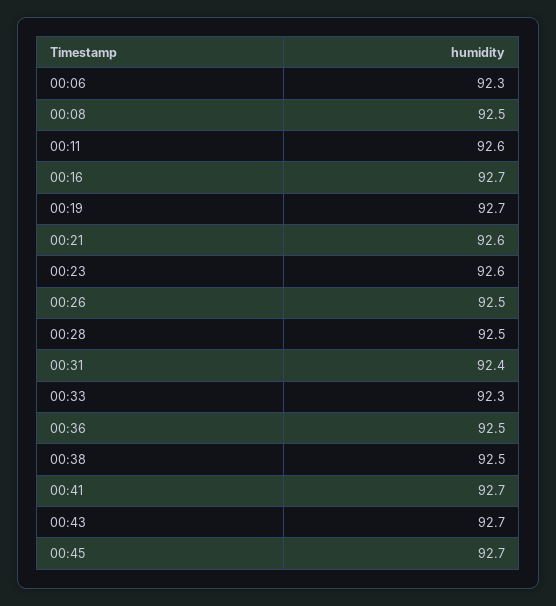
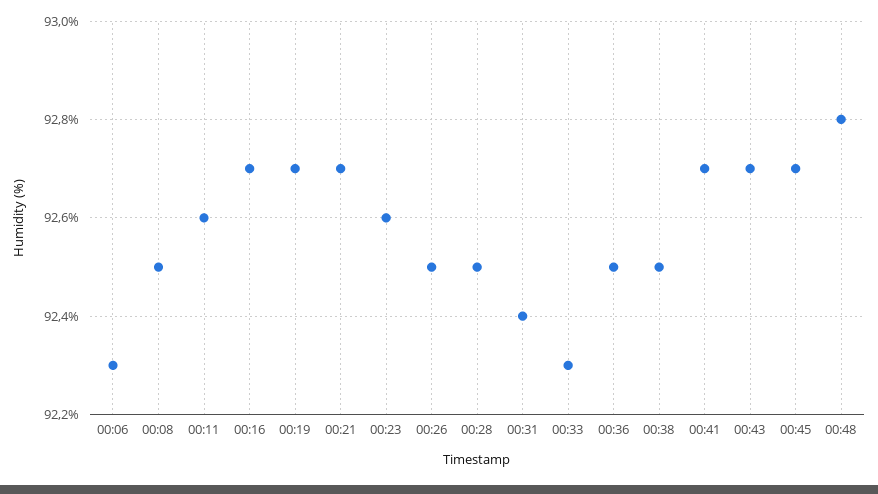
00:21: 92.6 -> 92.7
00:48: none -> 92.8

